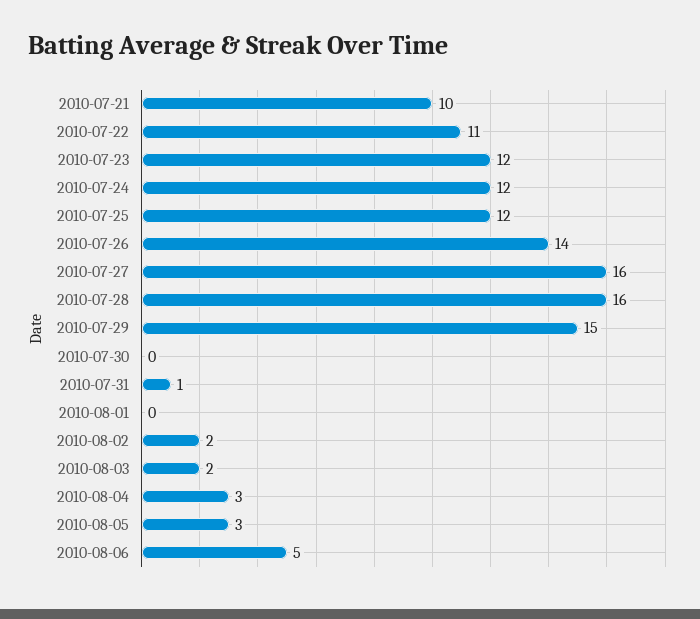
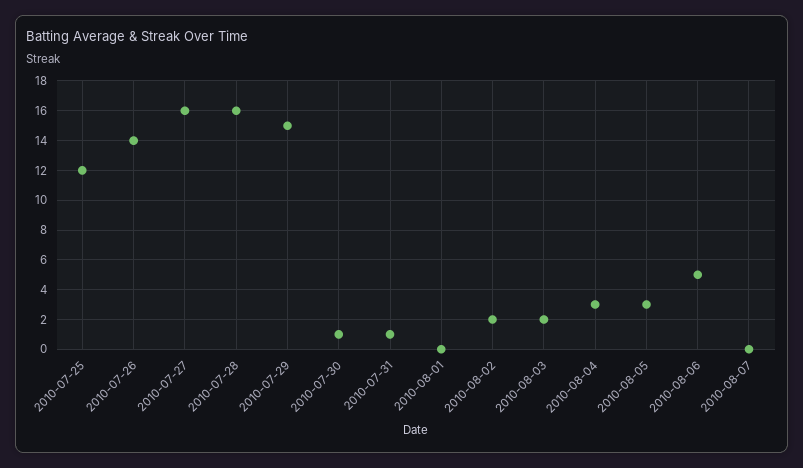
2010-07-21: 10 -> none
2010-07-22: 11 -> none
2010-07-23: 12 -> none
2010-07-24: 12 -> none
2010-07-30: 0 -> 1
2010-08-07: none -> 0

